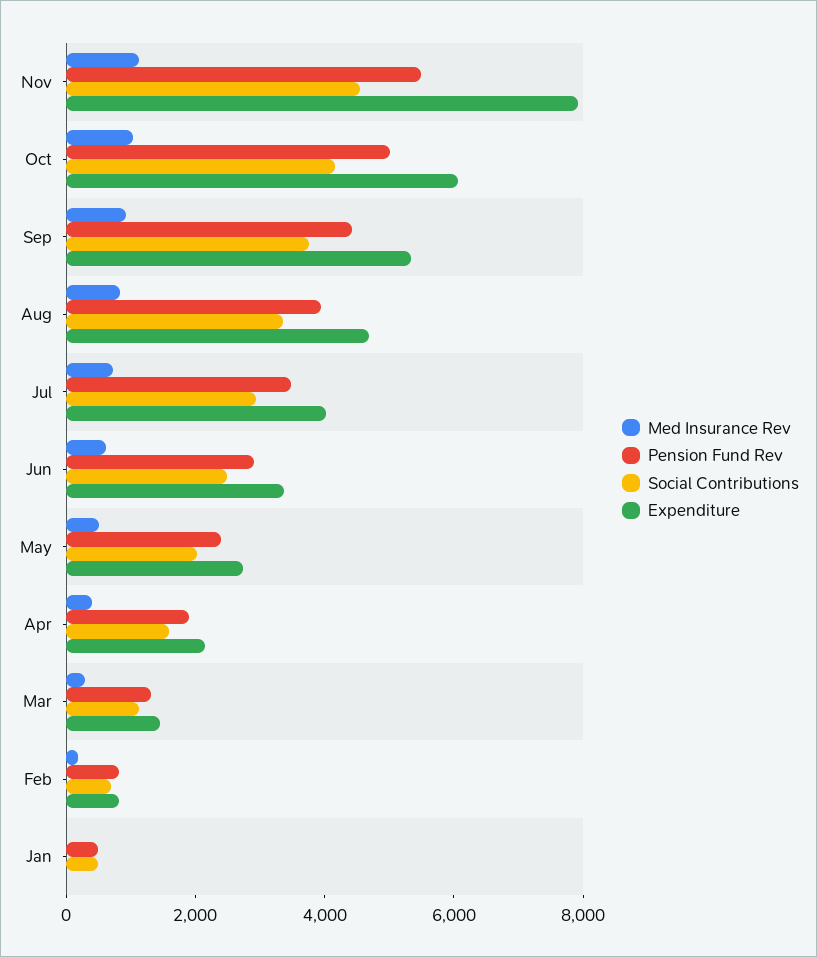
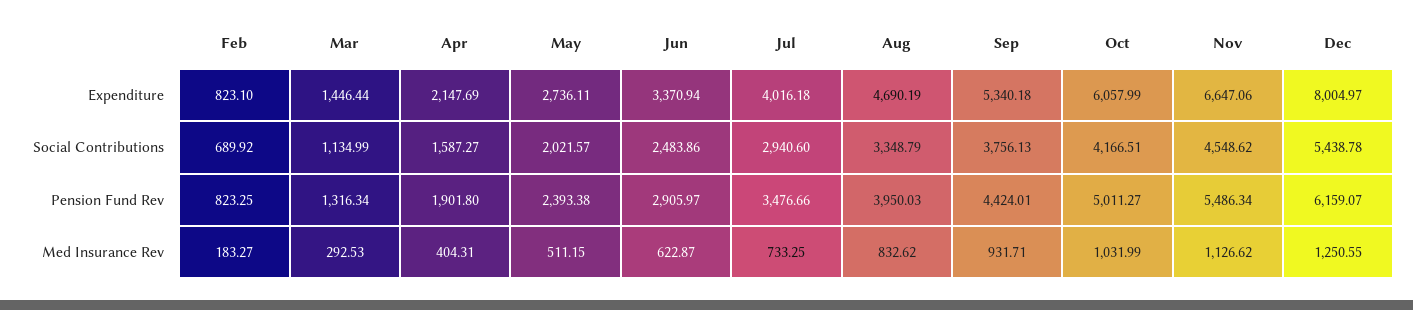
Expenditure, Nov: 8000 -> 6647.06
Med Insurance Rev, Jan: 0 -> none
Pension Fund Rev, Jan: 500 -> none
Social Contributions, Jan: 500 -> none
Expenditure, Jan: 0 -> none
Expenditure, Dec: none -> 8004.97
Social Contributions, Dec: none -> 5438.78
Pension Fund Rev, Dec: none -> 6159.07
Med Insurance Rev, Dec: none -> 1250.55

